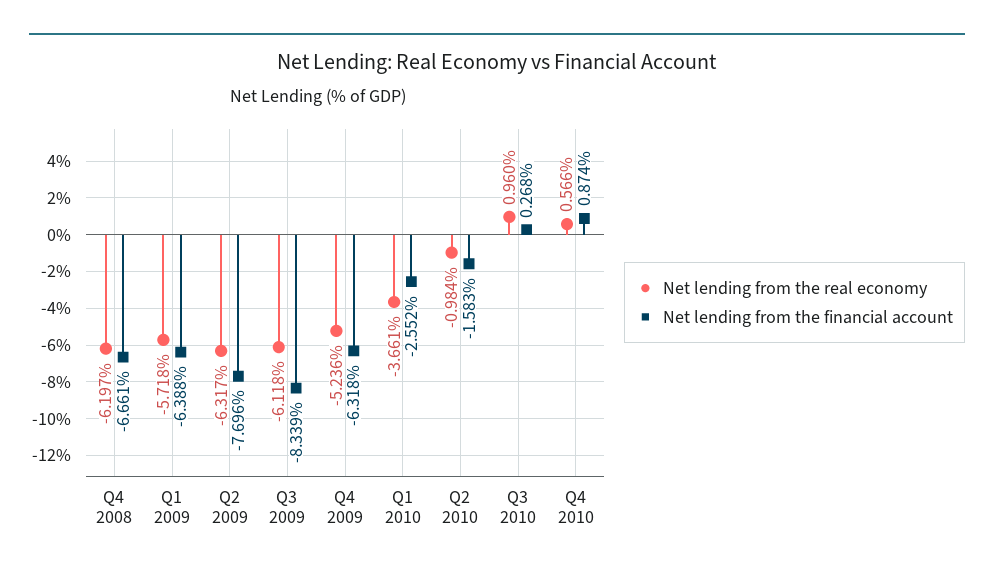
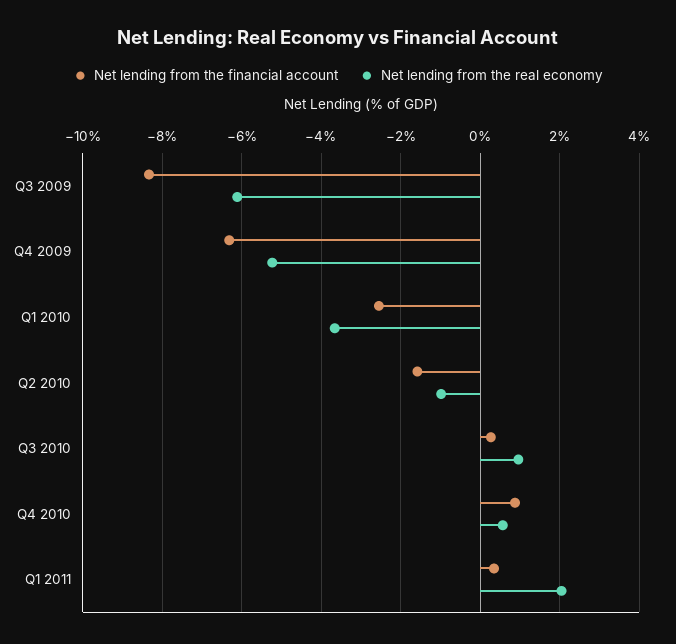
Net lending from the real economy, Q4 2008: -6.197 -> none
Net lending from the financial account, Q4 2008: -6.661 -> none
Net lending from the real economy, Q1 2009: -5.718 -> none
Net lending from the financial account, Q1 2009: -6.388 -> none
Net lending from the real economy, Q2 2009: -6.317 -> none
Net lending from the financial account, Q2 2009: -7.696 -> none
Net lending from the financial account, Q1 2011: none -> 0.4
Net lending from the real economy, Q1 2011: none -> 2

